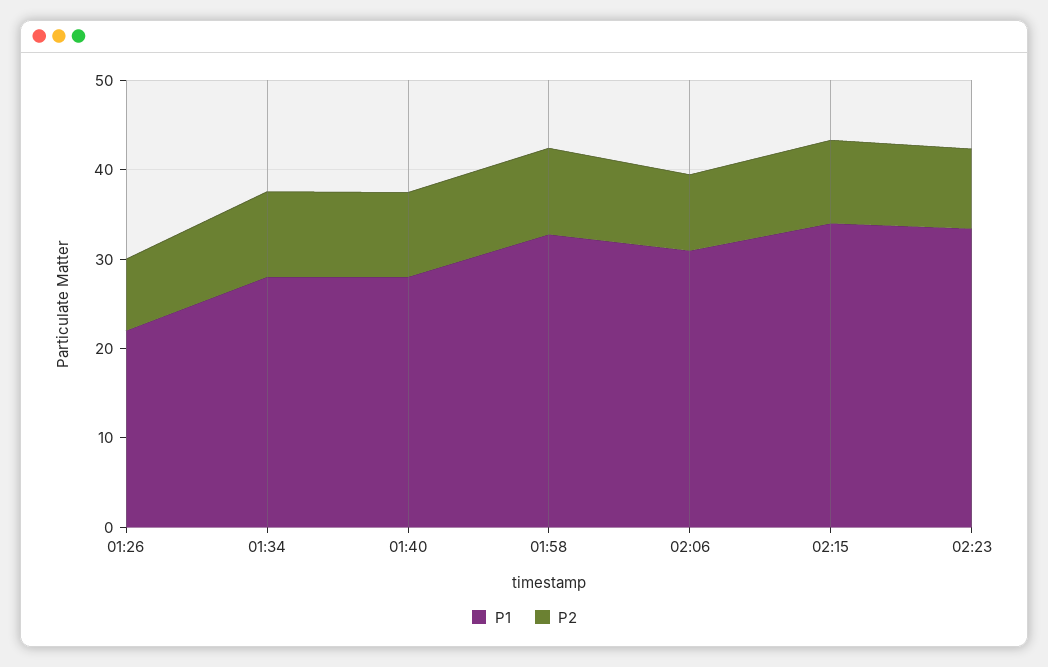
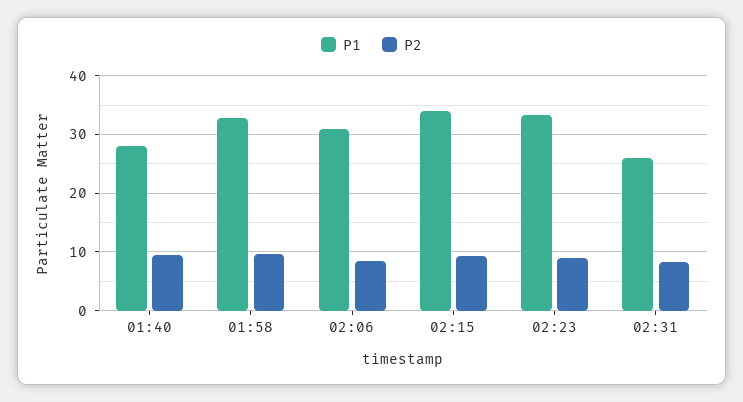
P1, 01:26: 22 -> none
P2, 01:26: 8 -> none
P1, 01:34: 28 -> none
P2, 01:34: 10 -> none
P1, 02:31: none -> 26
P2, 02:31: none -> 8

